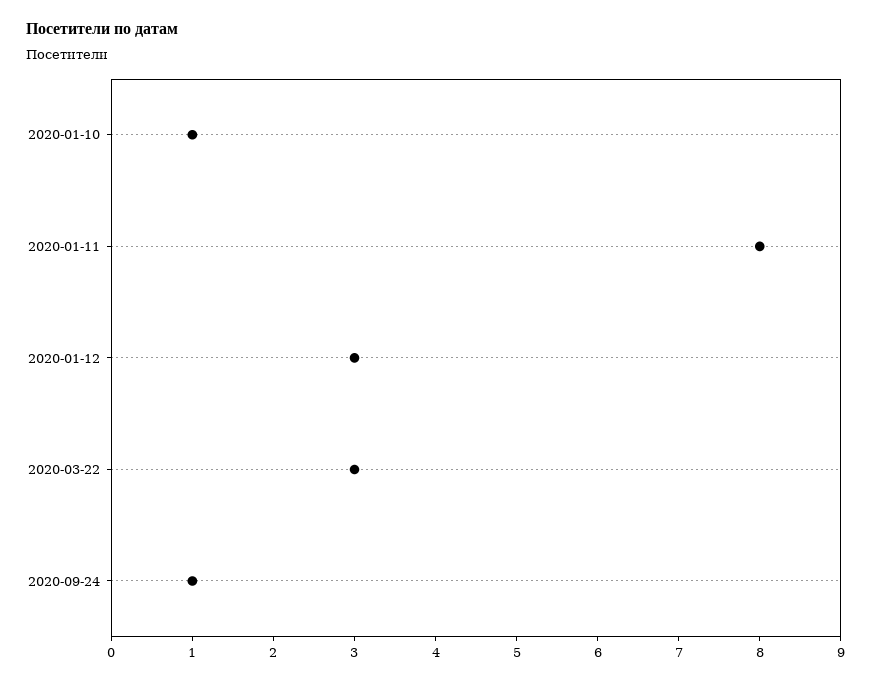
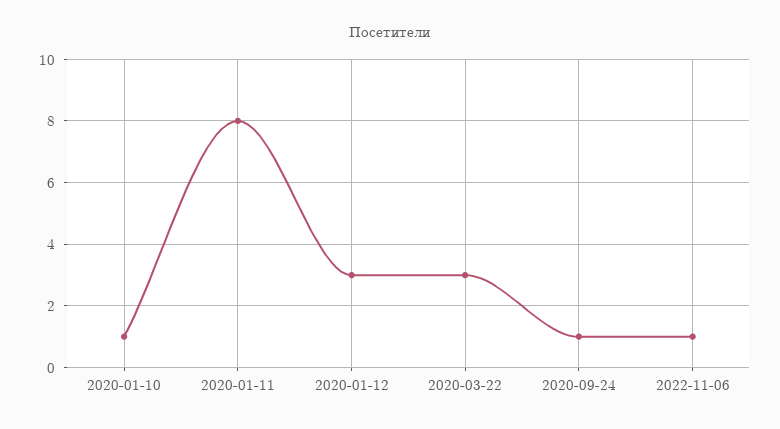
2022-11-06: none -> 1

